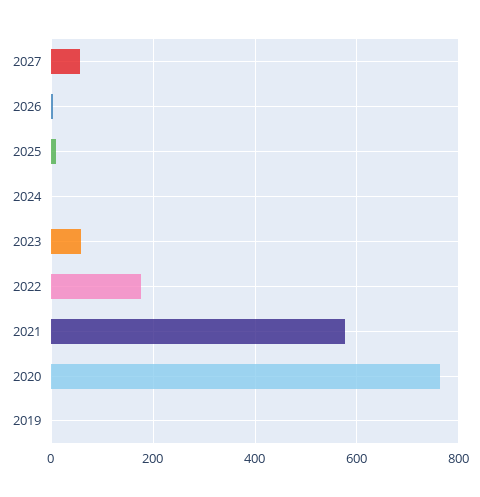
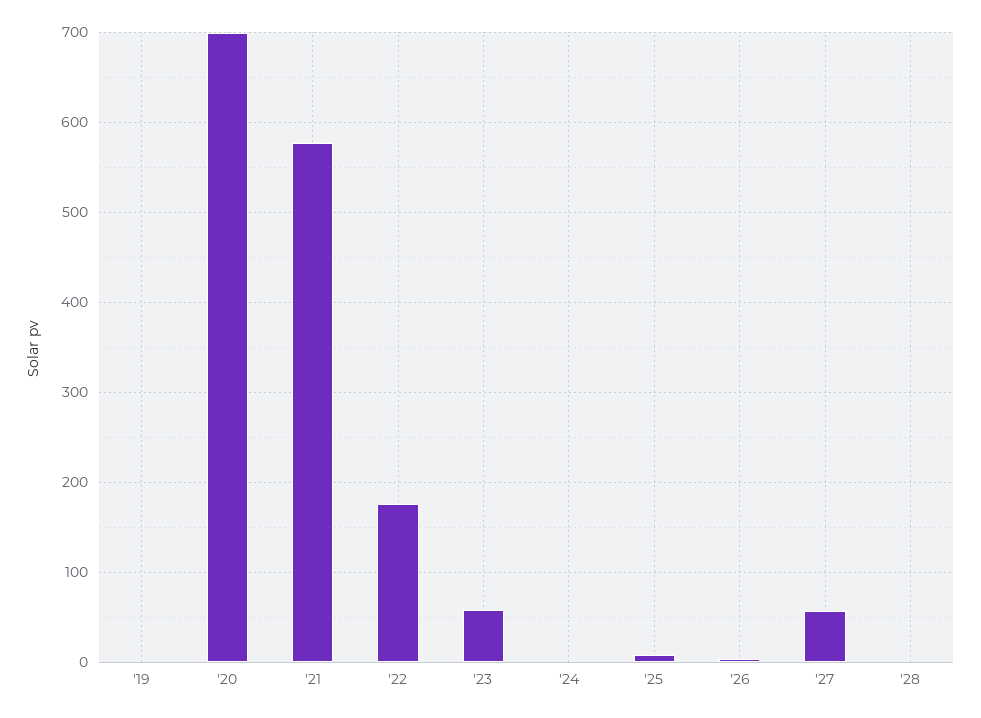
2020: 760 -> 700
'28: none -> 0

